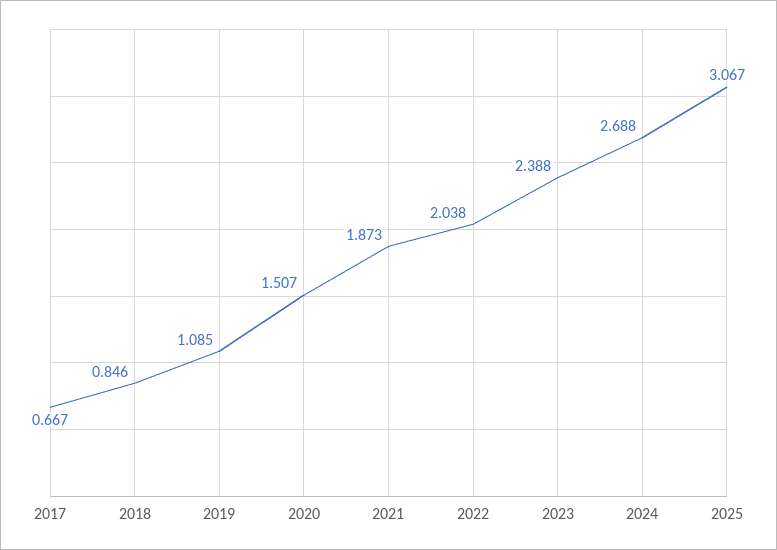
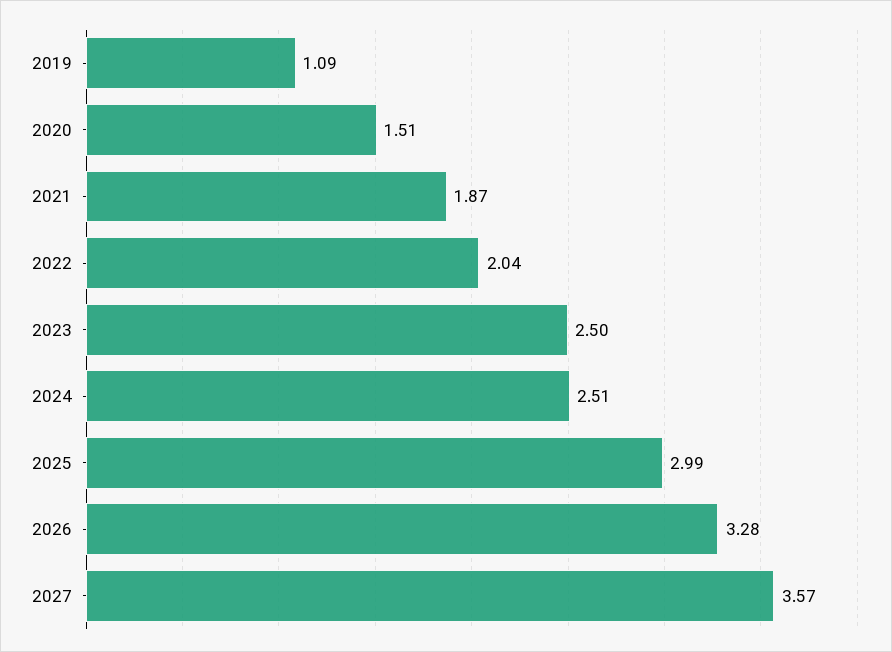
2017: 0.667 -> none
2018: 0.846 -> none
2023: 2.388 -> 2.5
2024: 2.688 -> 2.51
2025: 3.067 -> 2.99
2026: none -> 3.28
2027: none -> 3.57

